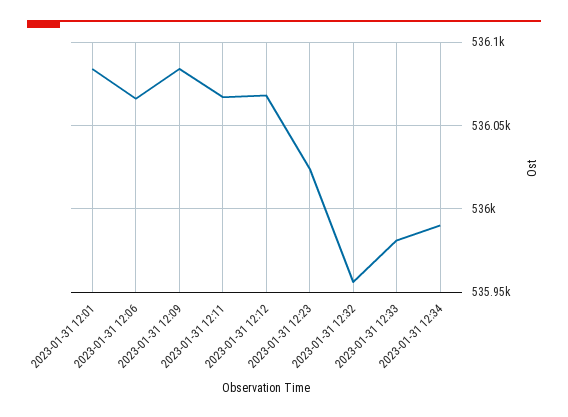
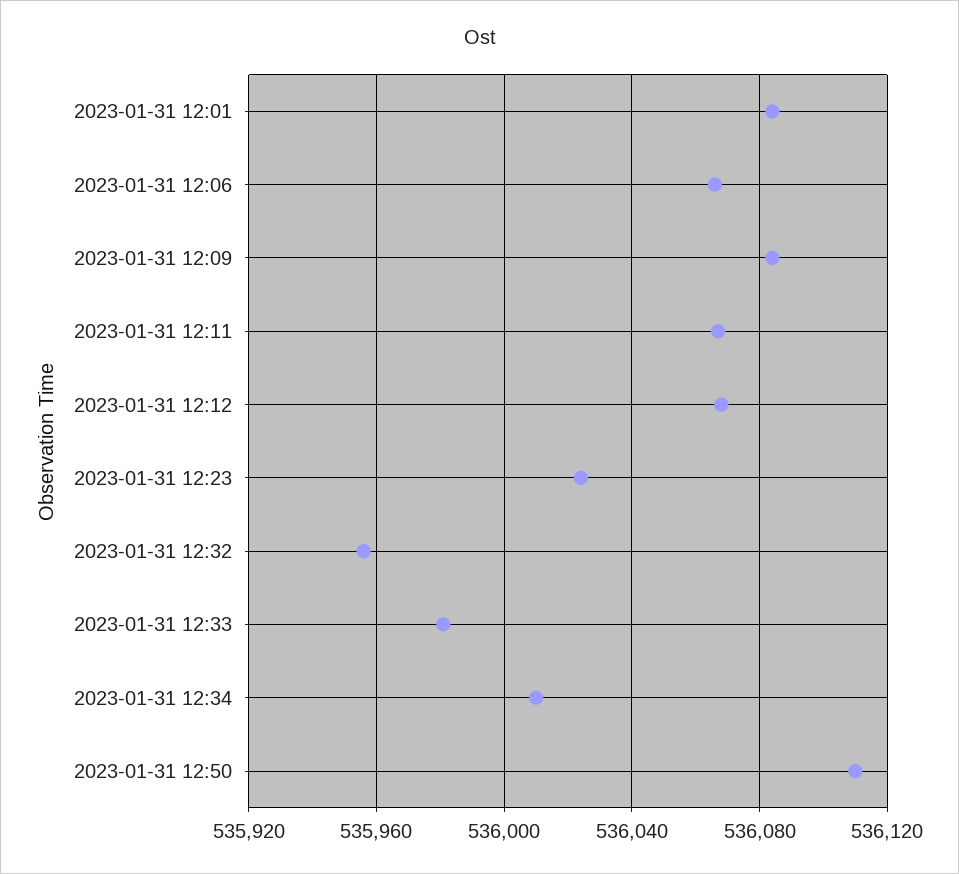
2023-01-31 12:34: 535990 -> 536010
2023-01-31 12:50: none -> 536110

